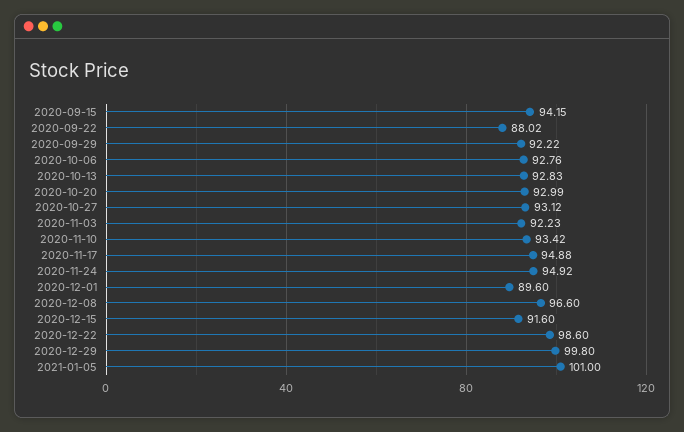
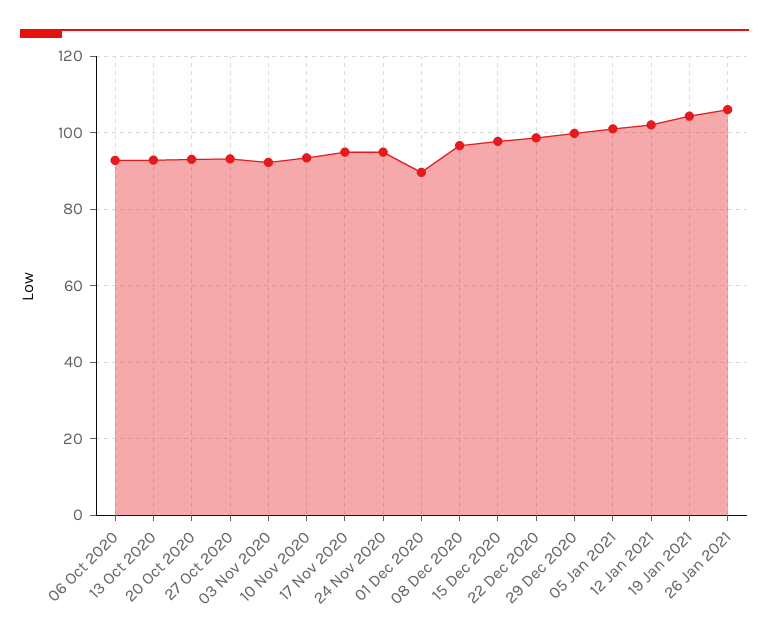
2020-09-15: 94.15 -> none
2020-09-22: 88.02 -> none
2020-09-29: 92.22 -> none
2020-12-15: 91.6 -> 98
12 Jan 2021: none -> 102
19 Jan 2021: none -> 104
26 Jan 2021: none -> 106

